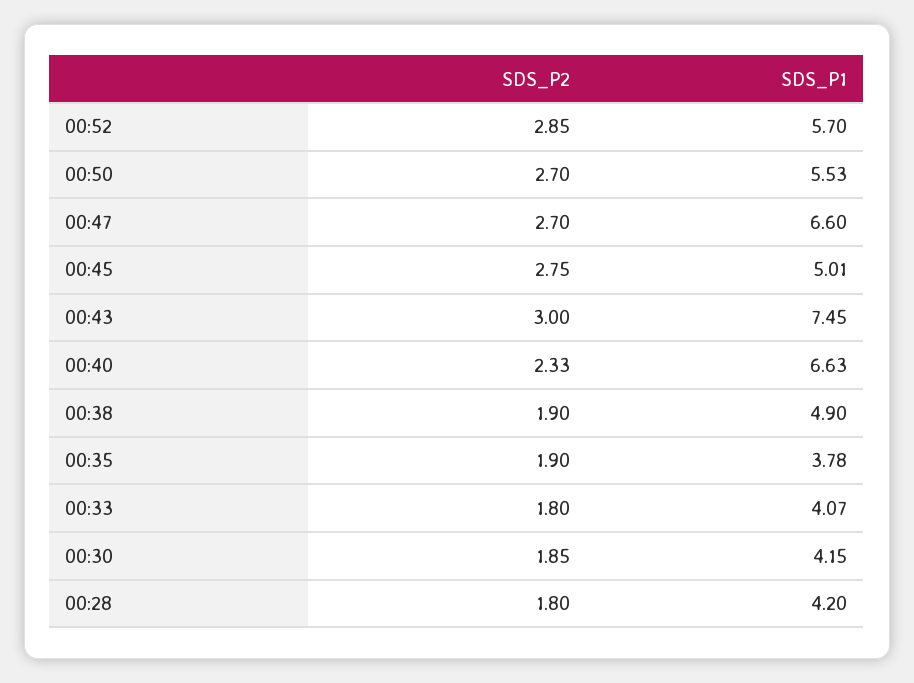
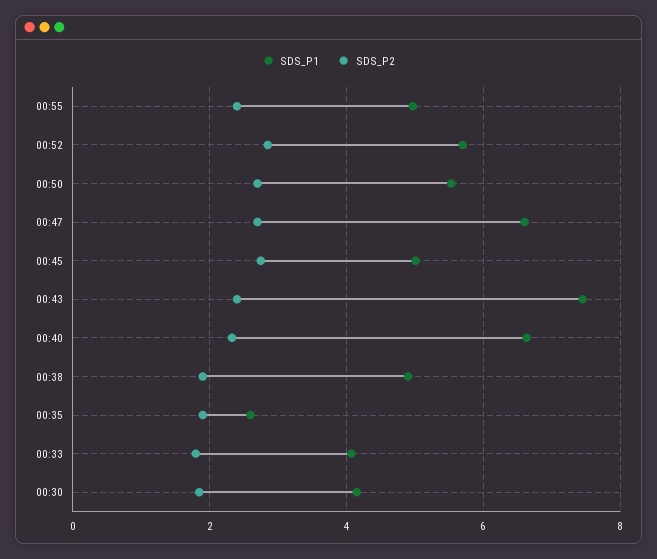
SDS_P2, 00:43: 3 -> 2.4
SDS_P1, 00:35: 3.78 -> 2.6
SDS_P2, 00:28: 1.8 -> none
SDS_P1, 00:28: 4.2 -> none
SDS_P1, 00:55: none -> 5
SDS_P2, 00:55: none -> 2.4

